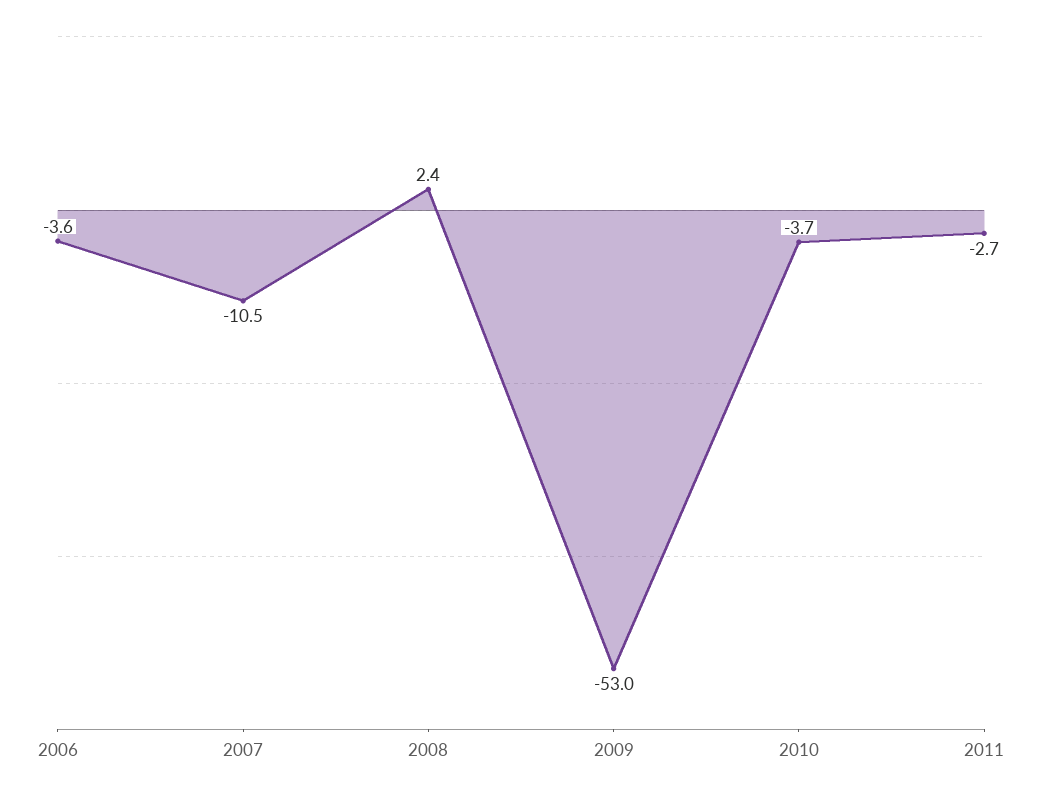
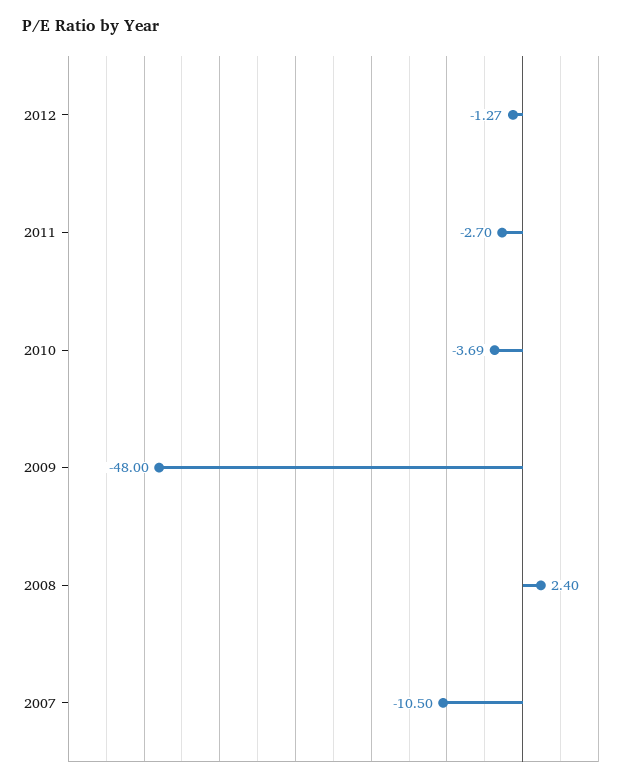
2006: -3.6 -> none
2009: -53 -> -48
2012: none -> -1.27

